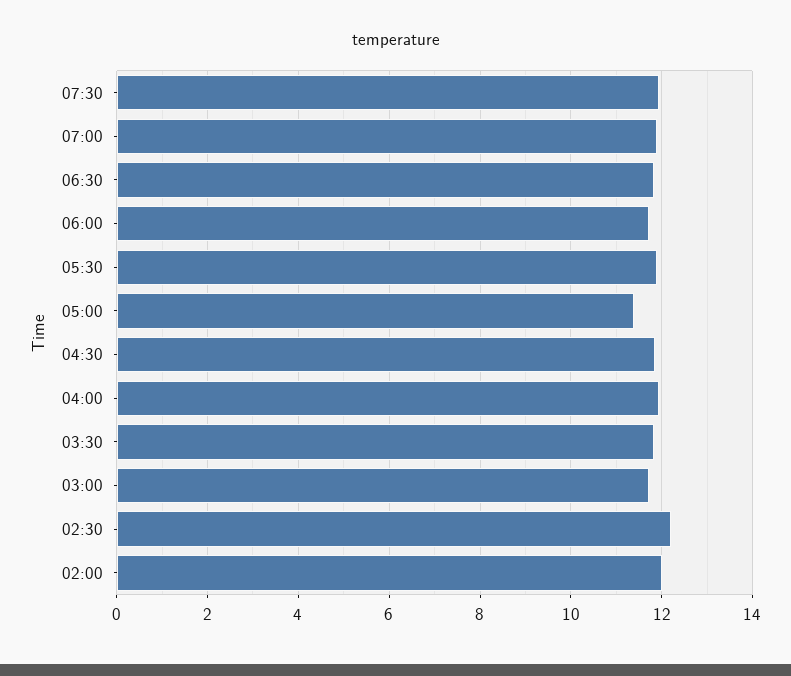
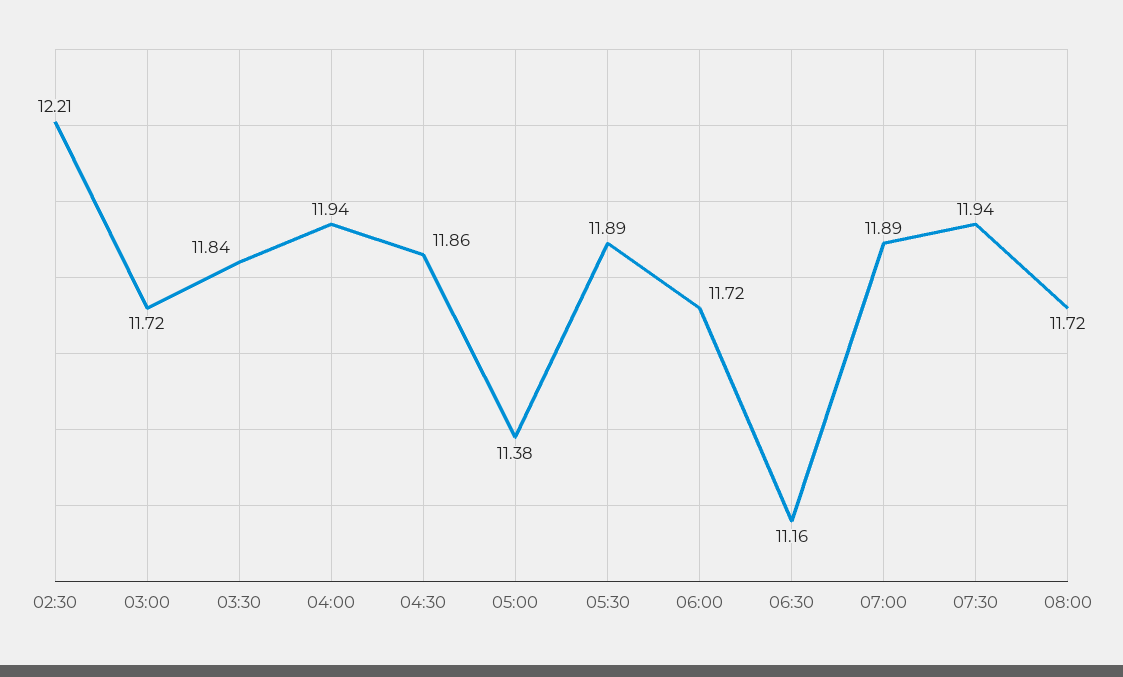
06:30: 11.8 -> 11.16
02:00: 12 -> none
08:00: none -> 11.72

